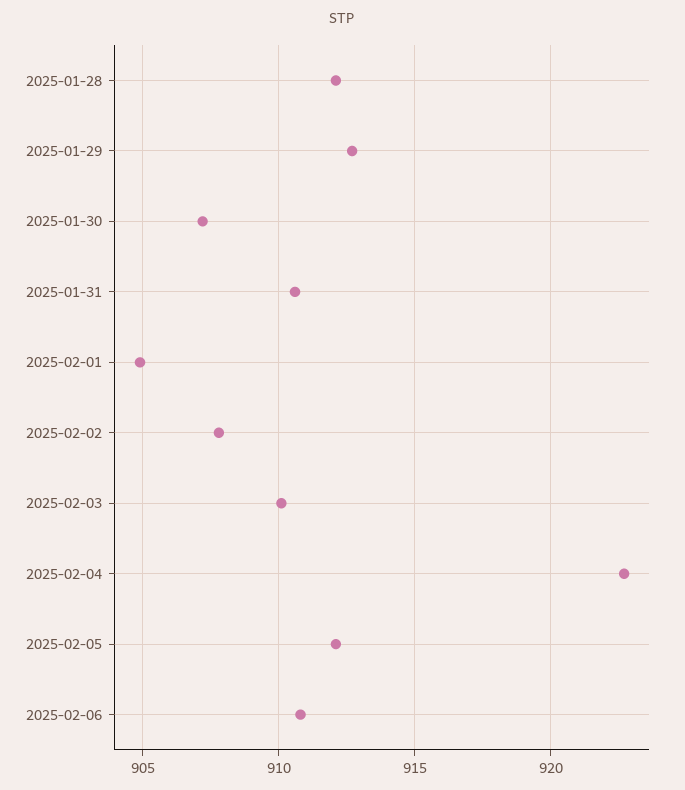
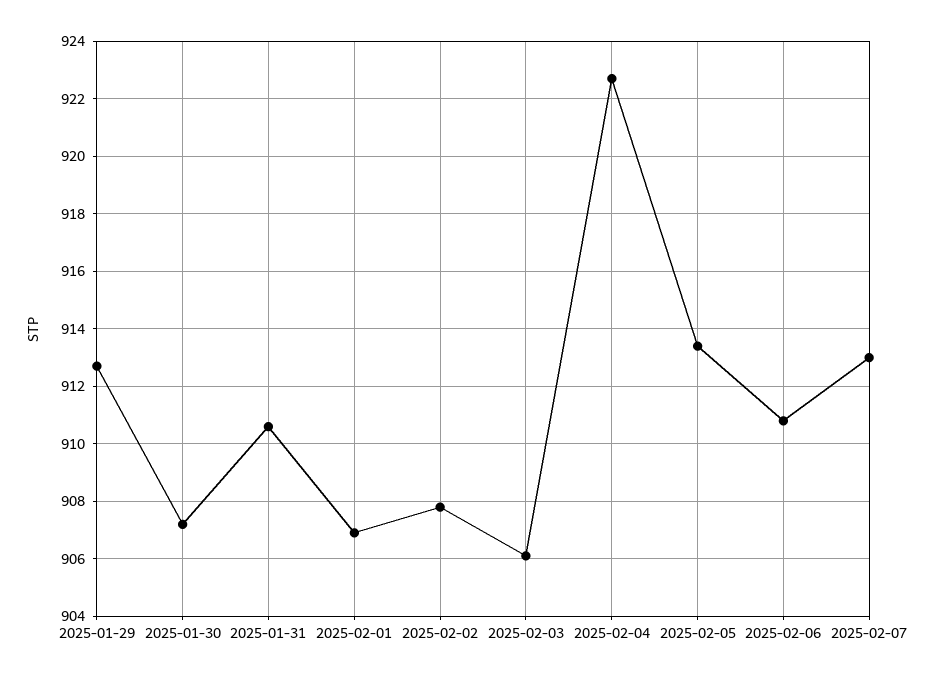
2025-01-28: 912 -> none
2025-02-01: 905 -> 907
2025-02-03: 910 -> 906
2025-02-05: 912 -> 913.5
2025-02-07: none -> 913

